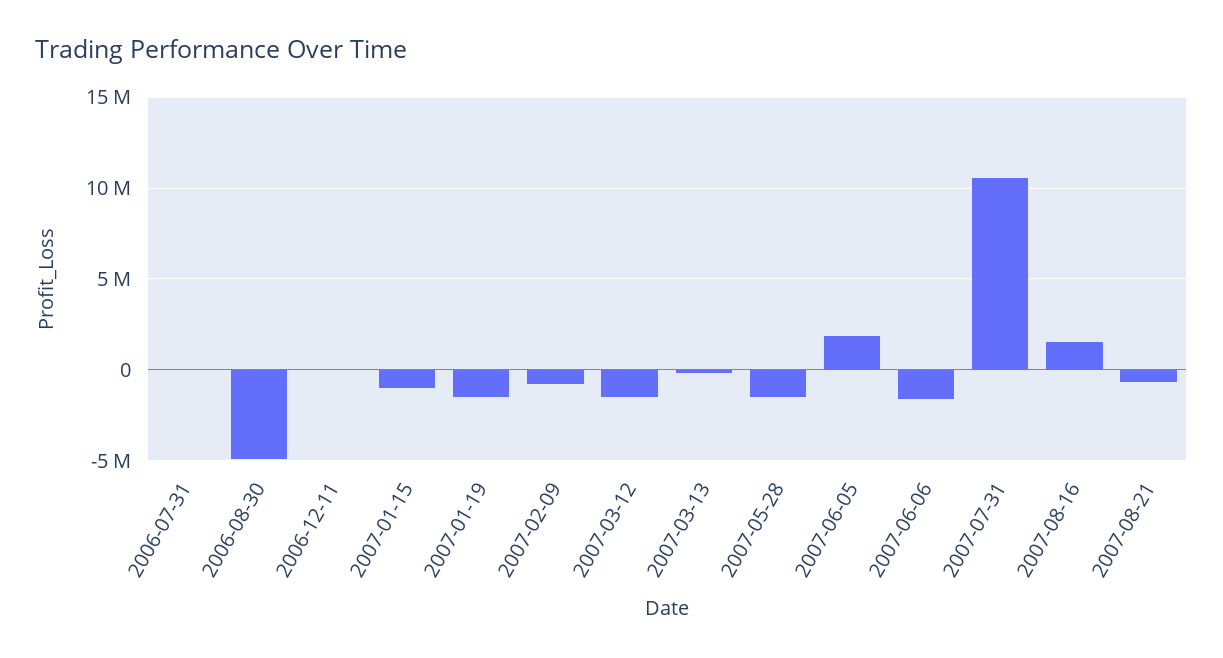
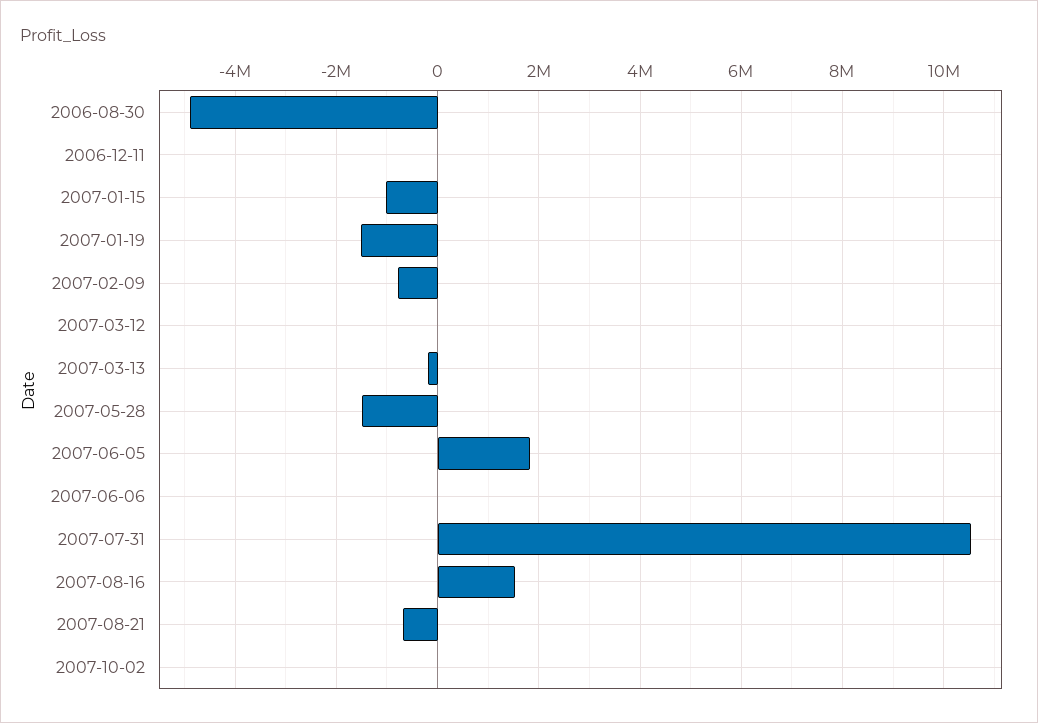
2006-07-31: 0 -> none
2007-03-12: -1500000 -> 0
2007-06-06: -1500000 -> 0
2007-10-02: none -> 0

